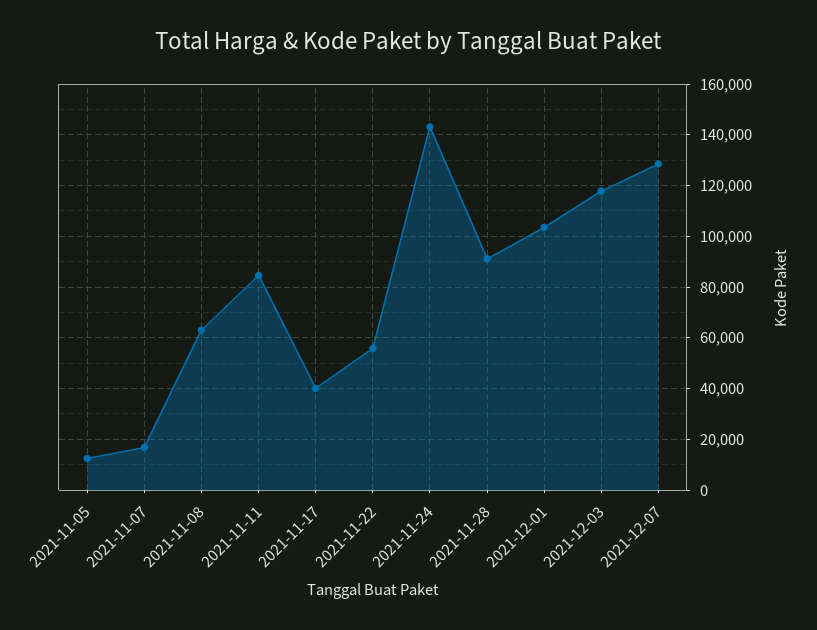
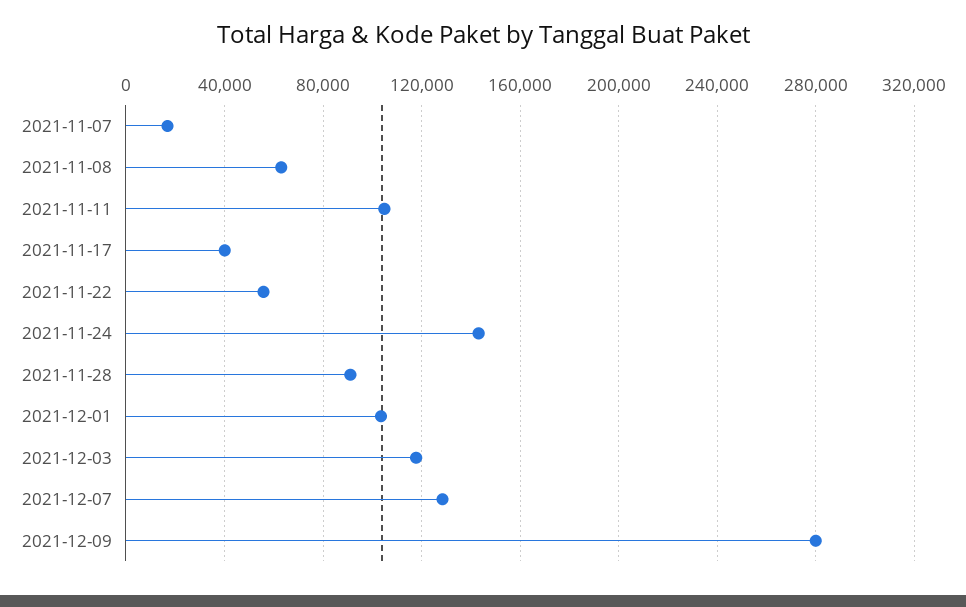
2021-11-05: 12500 -> none
2021-11-11: 85000 -> 105000
2021-12-09: none -> 280000

